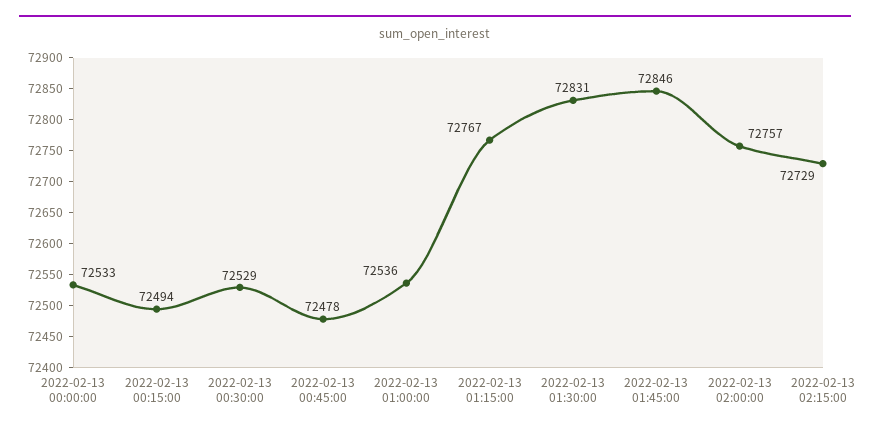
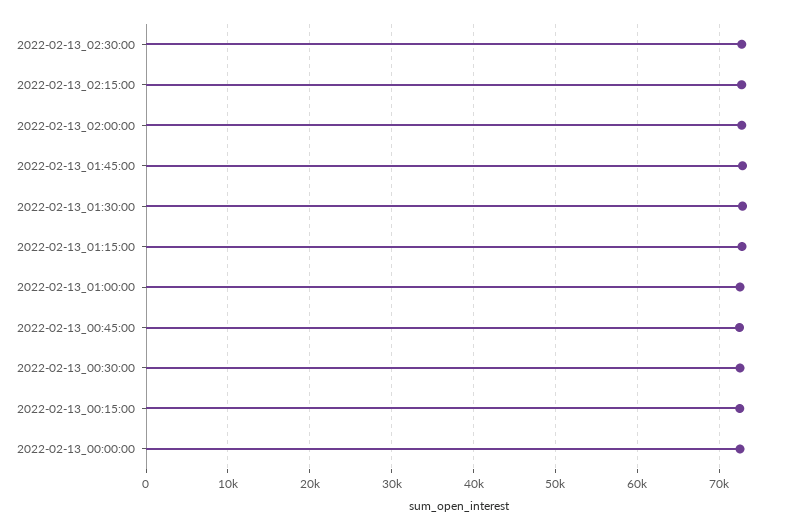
2022-02-13_02:30:00: none -> 73000

